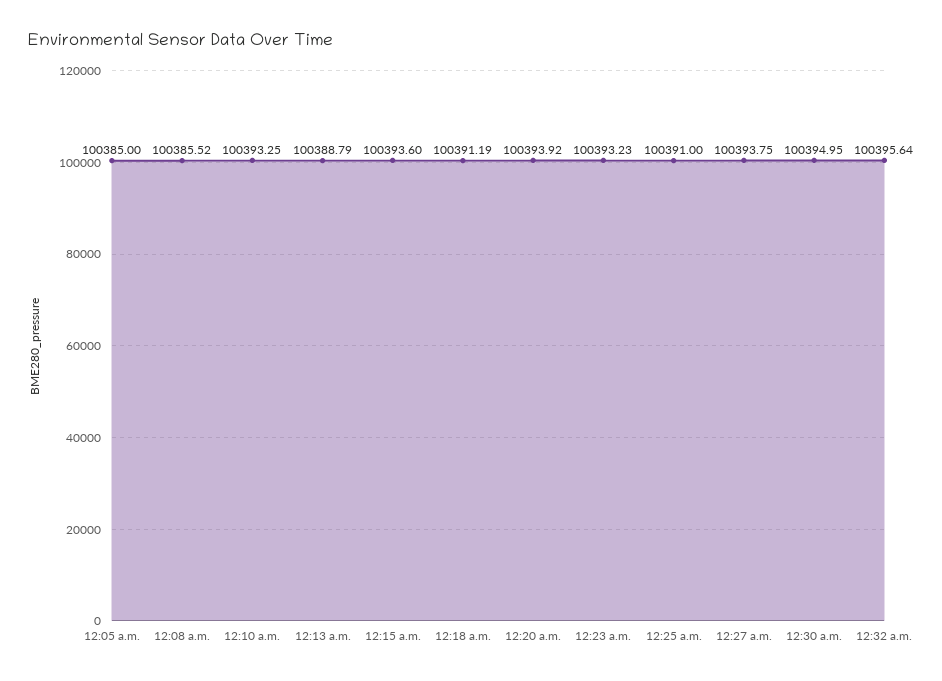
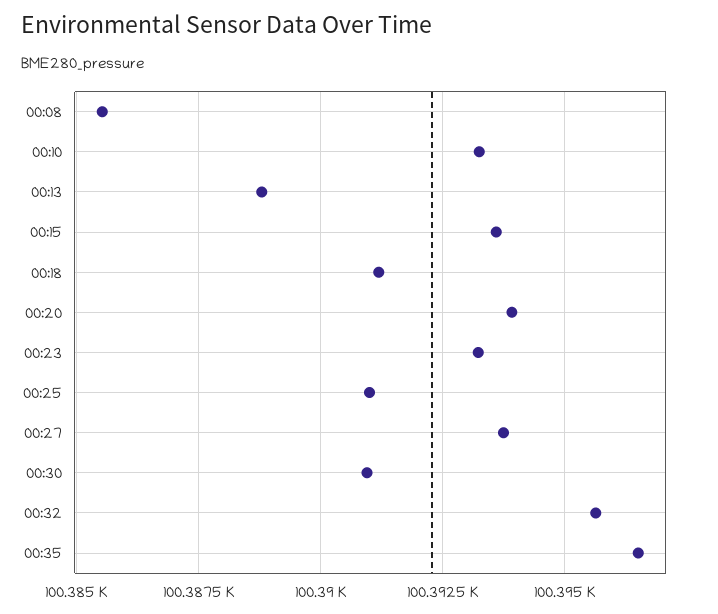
12:05 a.m.: 100385 -> none
12:30 a.m.: 100394.95 -> 100391
00:35: none -> 100396.5

